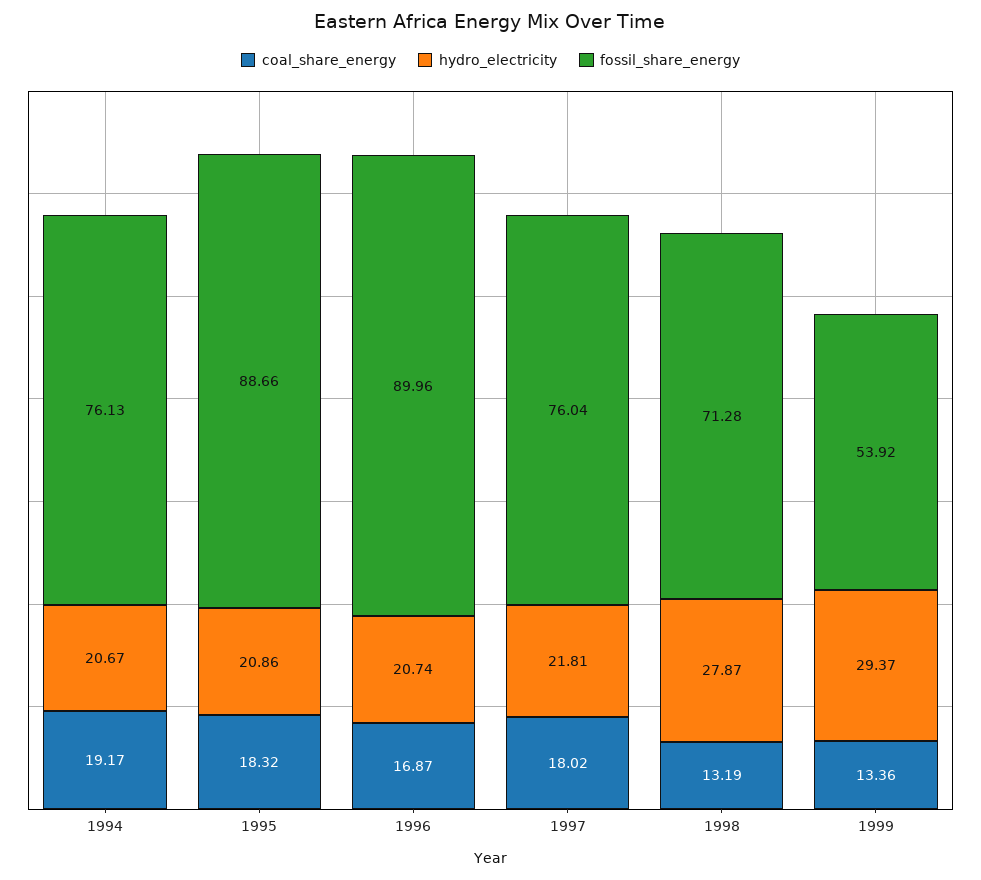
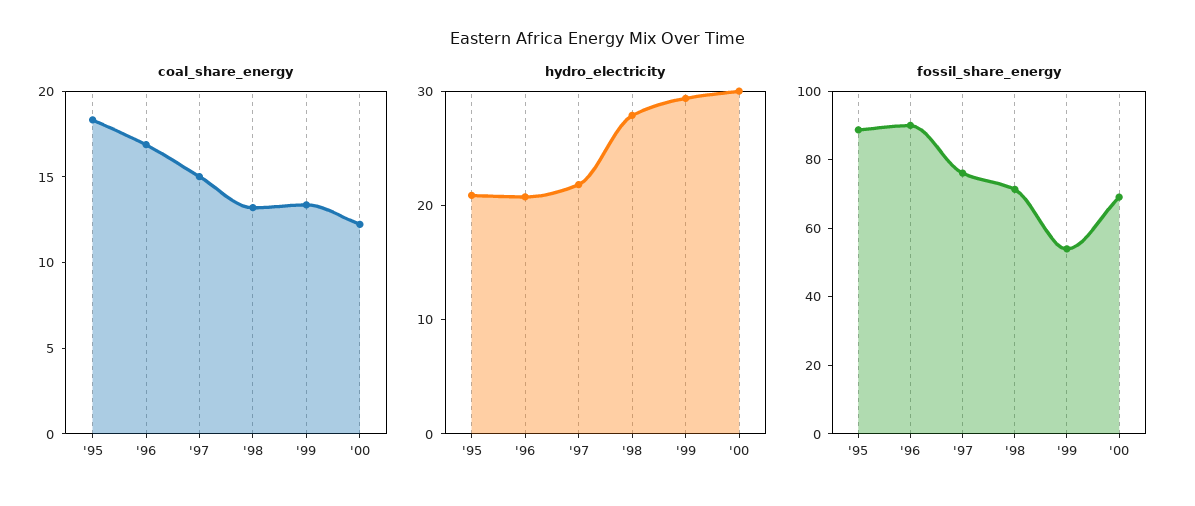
coal_share_energy, 1994: 19.17 -> none
hydro_electricity, 1994: 20.67 -> none
fossil_share_energy, 1994: 76.13 -> none
coal_share_energy, 1997: 18.02 -> 15
coal_share_energy, '00: none -> 12
hydro_electricity, '00: none -> 30
fossil_share_energy, '00: none -> 70

